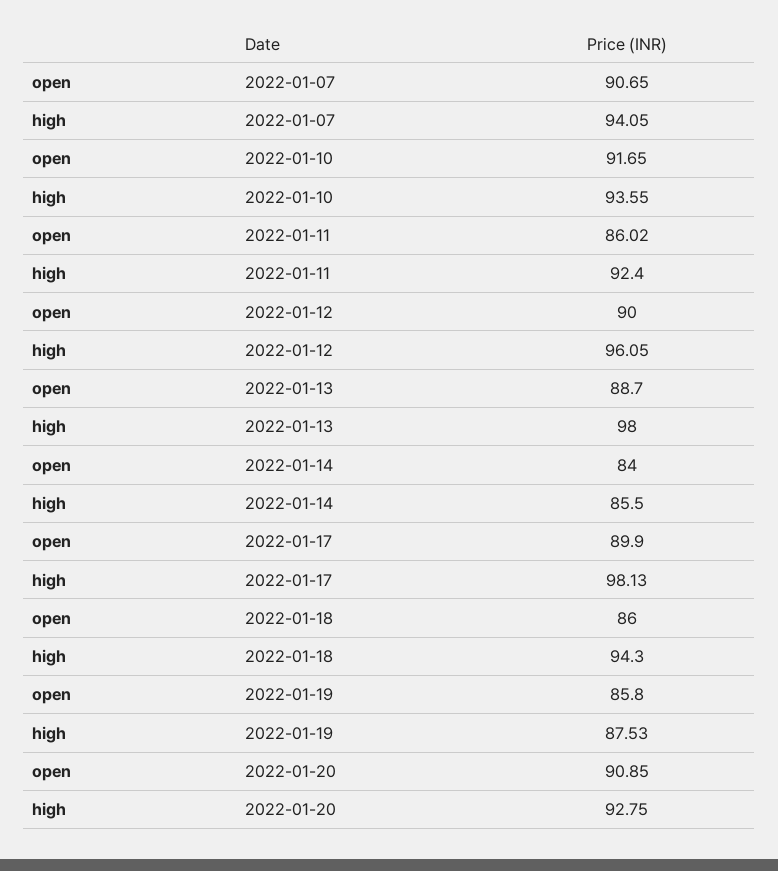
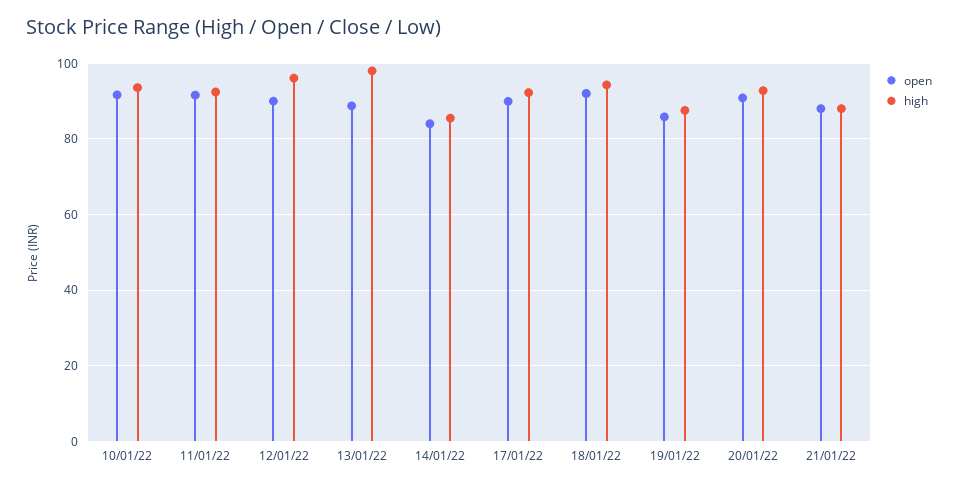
open, 2022-01-07: 90.65 -> none
high, 2022-01-07: 94.05 -> none
open, 2022-01-11: 86.02 -> 92
high, 2022-01-17: 98.13 -> 92
open, 2022-01-18: 86 -> 92
open, 21/01/22: none -> 88
high, 21/01/22: none -> 88

